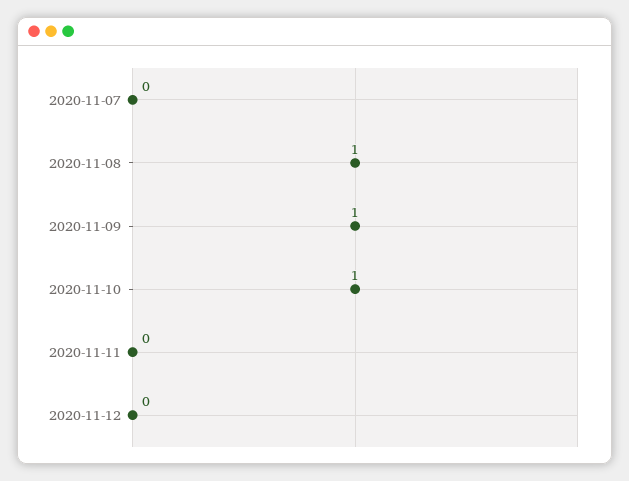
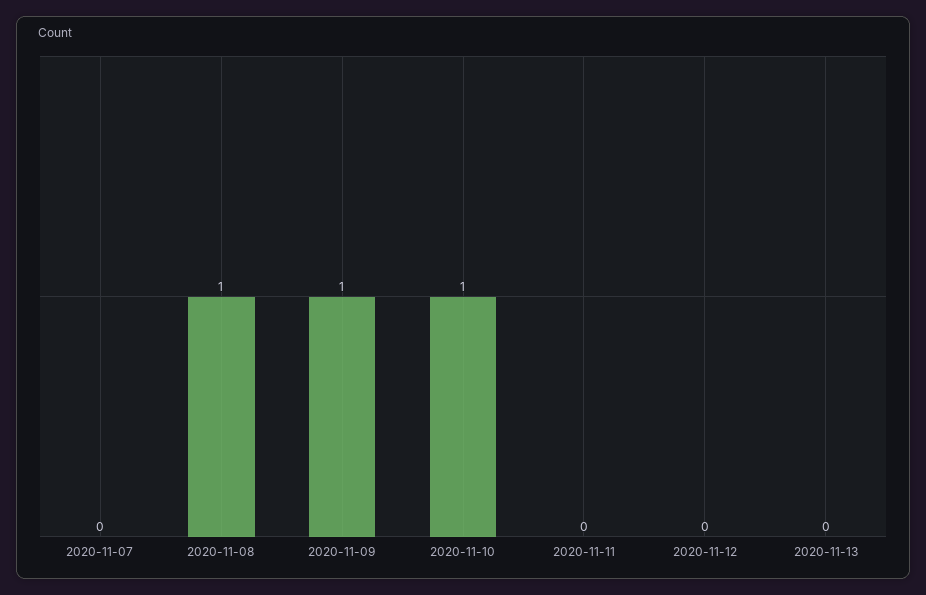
2020-11-13: none -> 0

